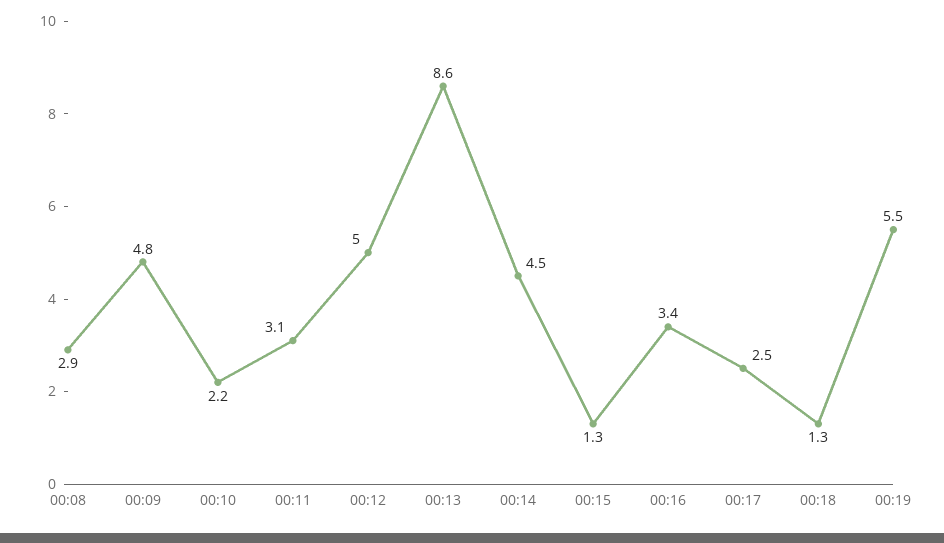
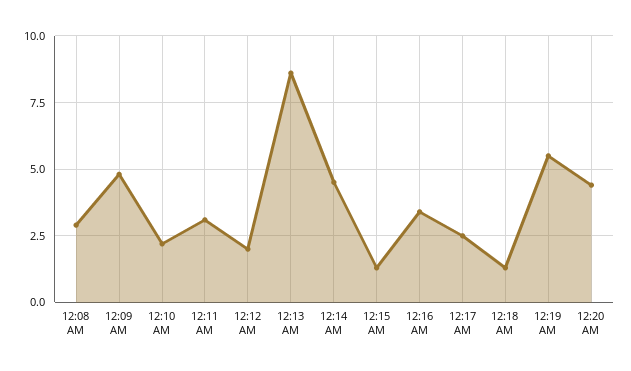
00:12: 5 -> 2
12:20 AM: none -> 4.5

